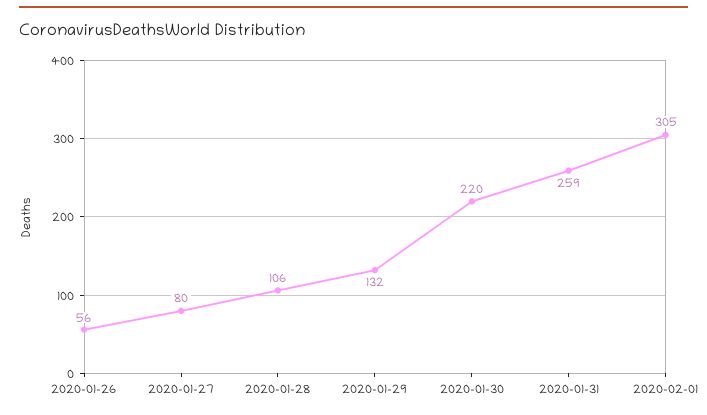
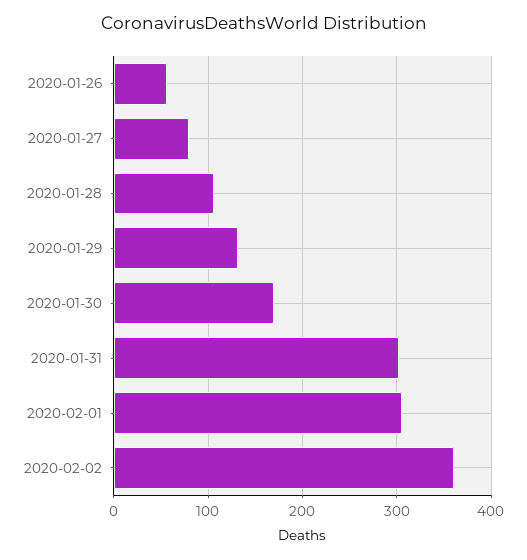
2020-01-30: 220 -> 170
2020-01-31: 259 -> 300
2020-02-02: none -> 360

